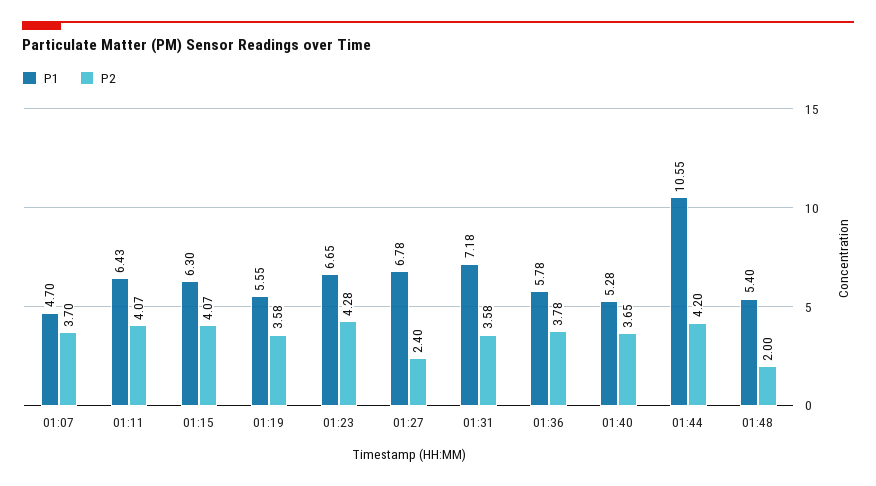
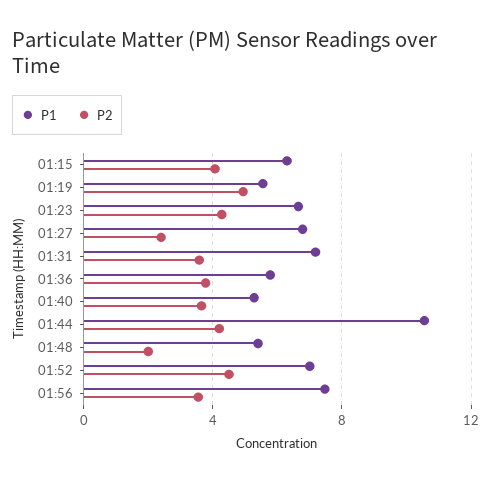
P1, 01:07: 4.7 -> none
P2, 01:07: 3.7 -> none
P1, 01:11: 6.43 -> none
P2, 01:11: 4.07 -> none
P2, 01:19: 3.58 -> 5
P1, 01:52: none -> 7
P2, 01:52: none -> 4.5
P1, 01:56: none -> 7.5
P2, 01:56: none -> 3.5

